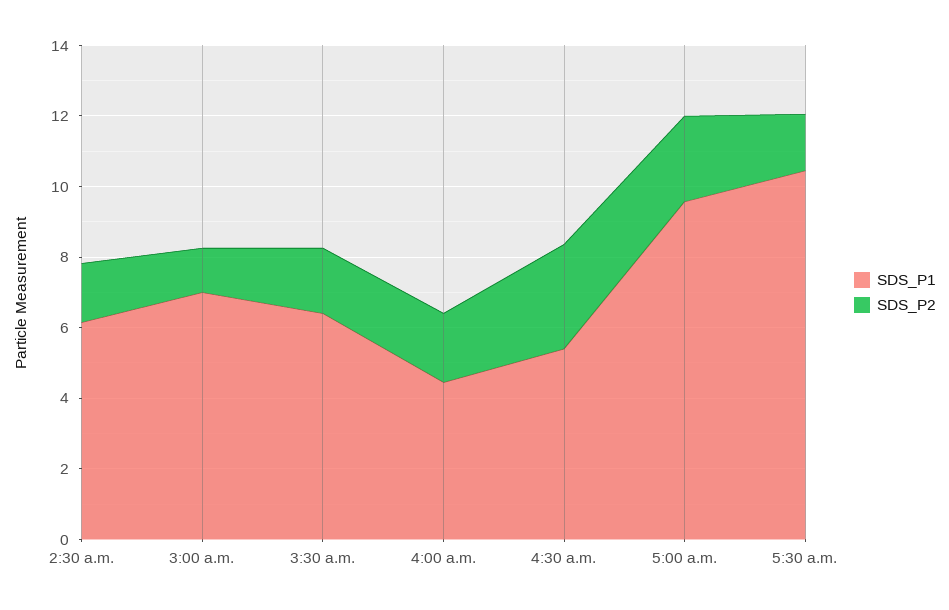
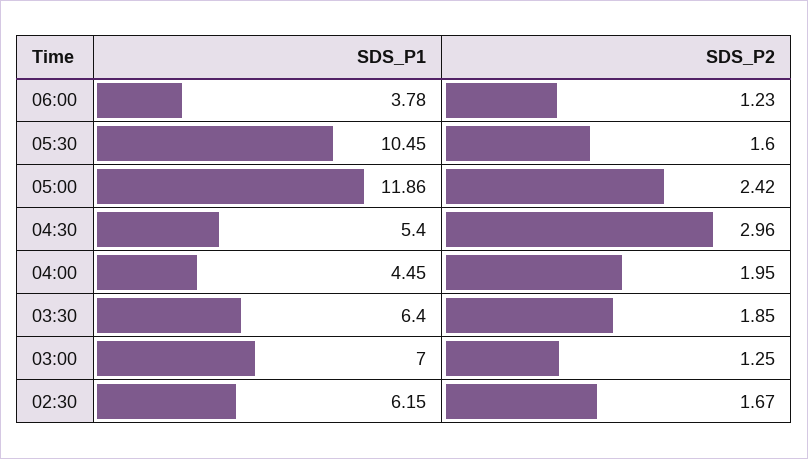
SDS_P1, 5:00 a.m.: 9.5 -> 11.86
SDS_P1, 06:00: none -> 3.78
SDS_P2, 06:00: none -> 1.23

